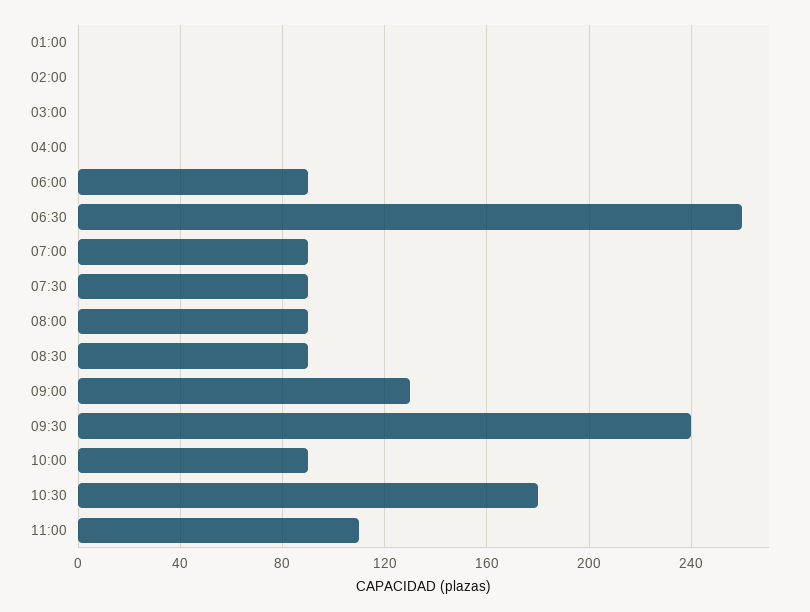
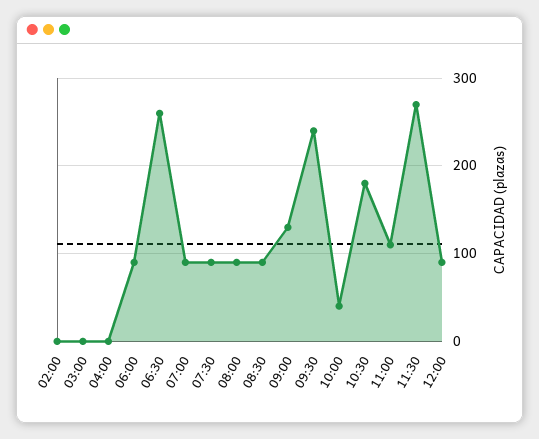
01:00: 0 -> none
10:00: 90 -> 40
11:30: none -> 270
12:00: none -> 90

